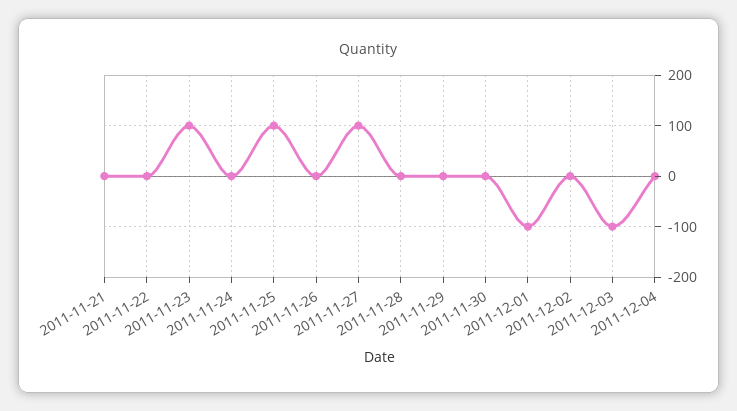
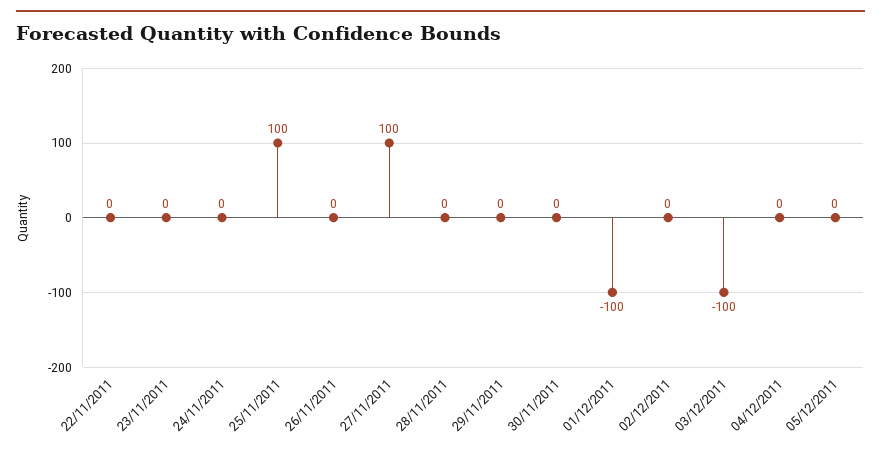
2011-11-21: 0 -> none
2011-11-23: 100 -> 0
05/12/2011: none -> 0

